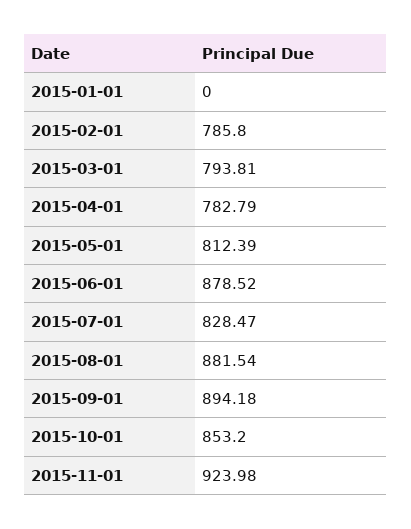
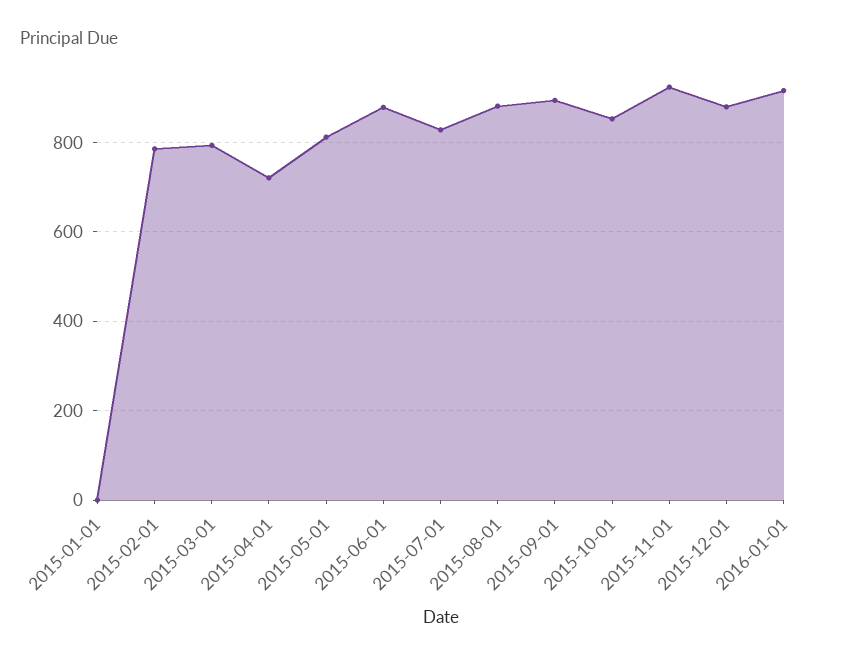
2015-04-01: 782.79 -> 720
2015-12-01: none -> 880
2016-01-01: none -> 920

